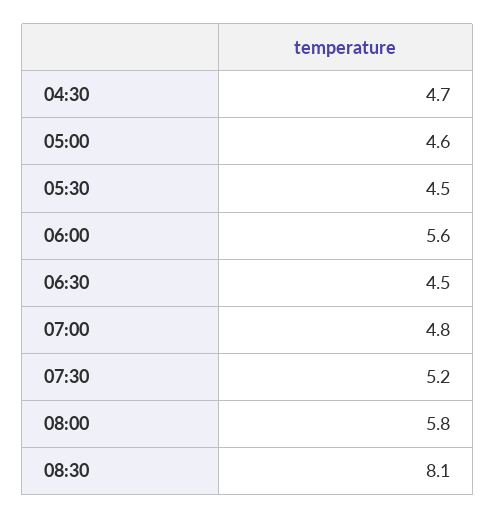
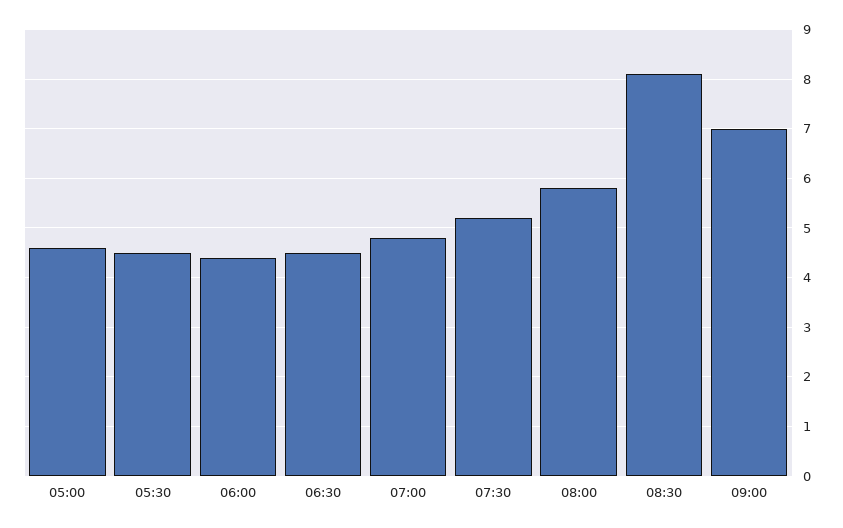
04:30: 4.7 -> none
06:00: 5.6 -> 4.5
09:00: none -> 7

